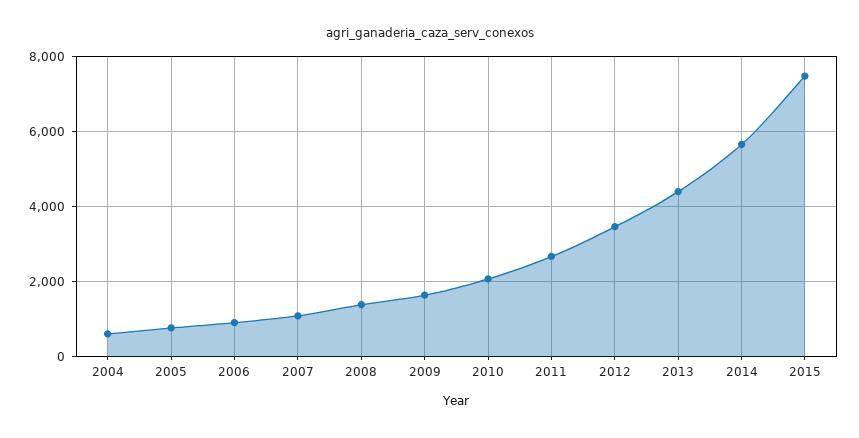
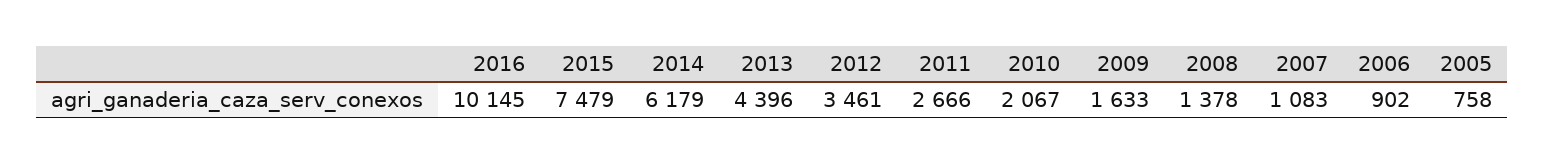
2004: 600 -> none
2014: 5600 -> 6179
2016: none -> 10145

